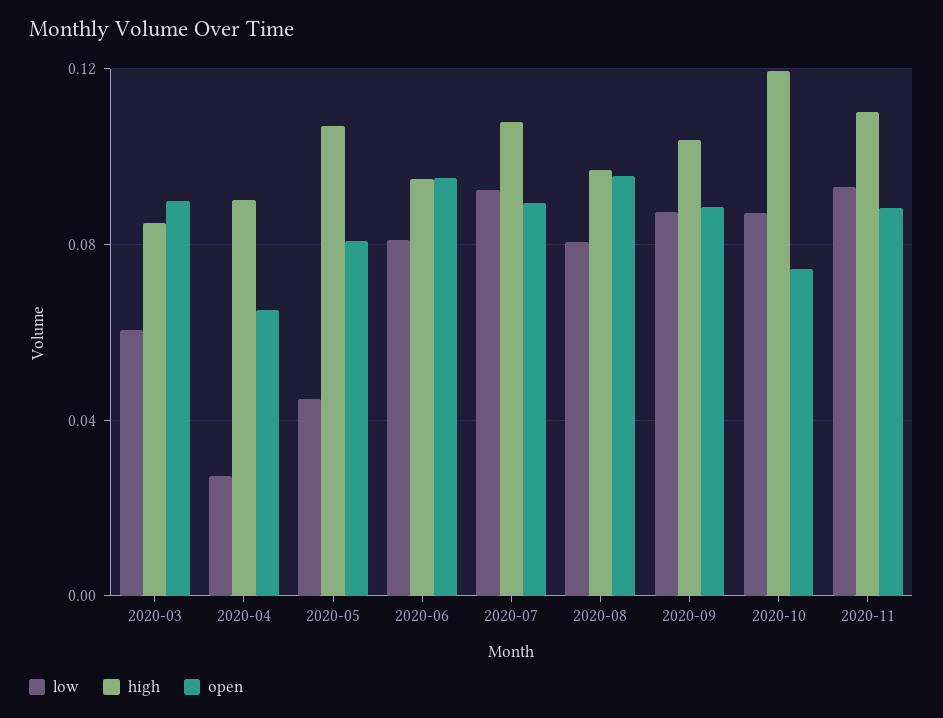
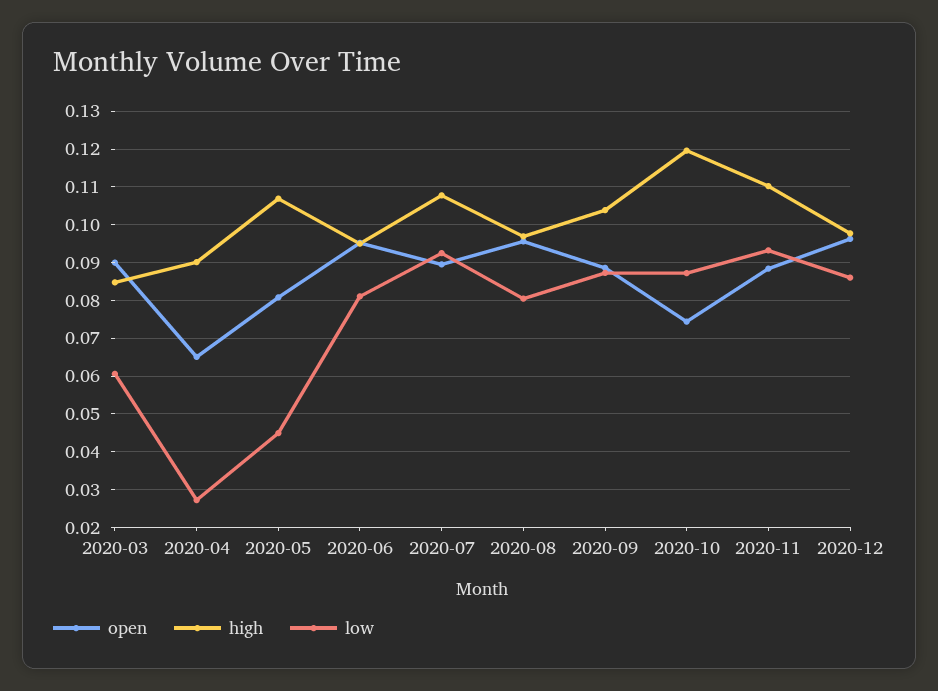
open, 2020-12: none -> 0.096
high, 2020-12: none -> 0.098
low, 2020-12: none -> 0.086

